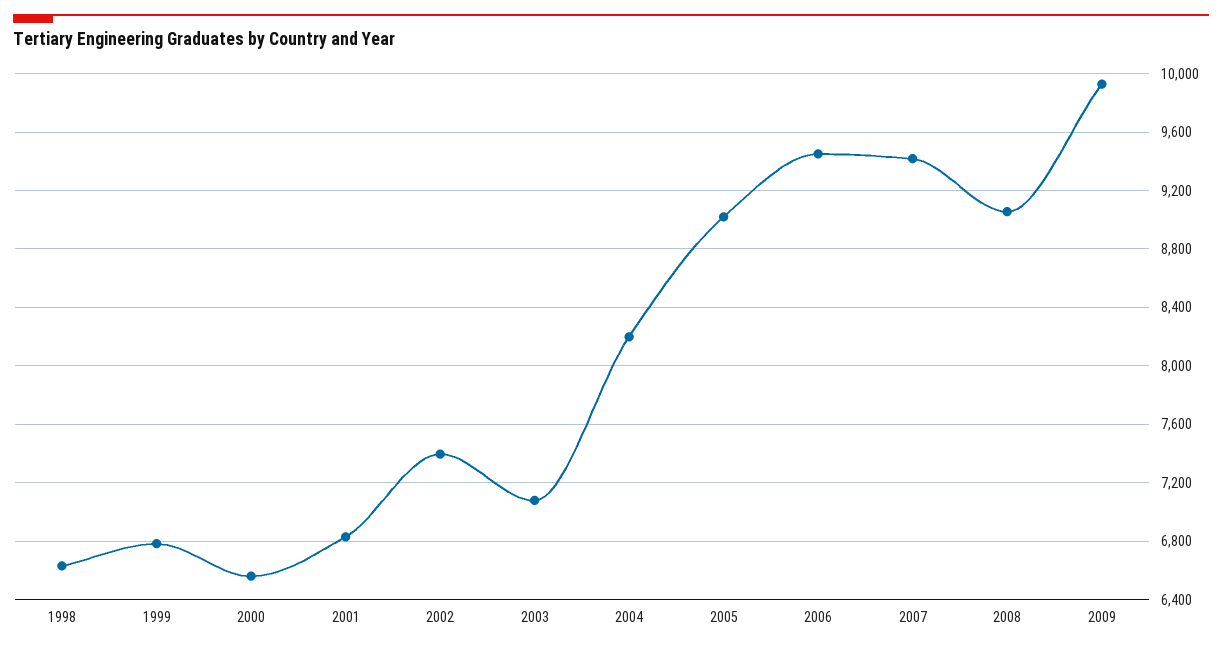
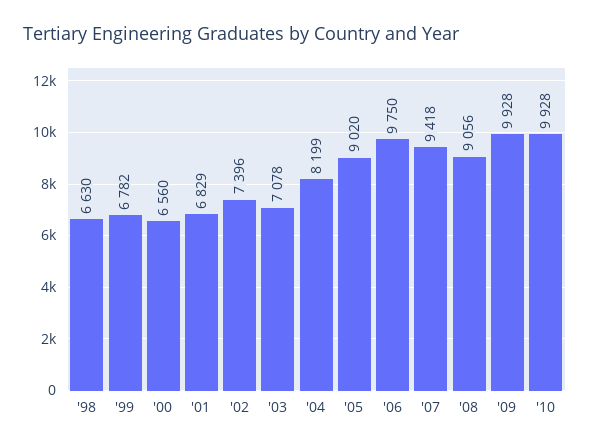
2006: 9450 -> 9750
'10: none -> 9928

